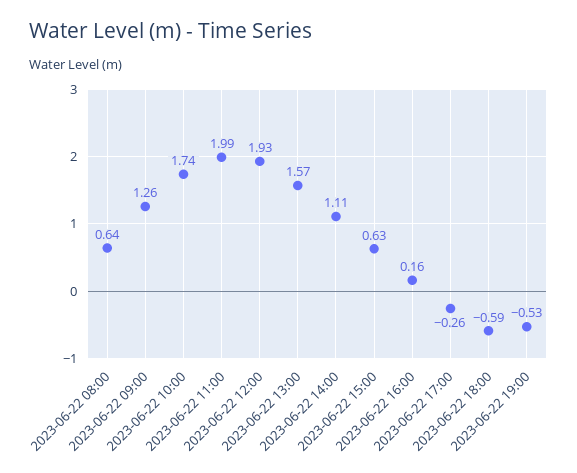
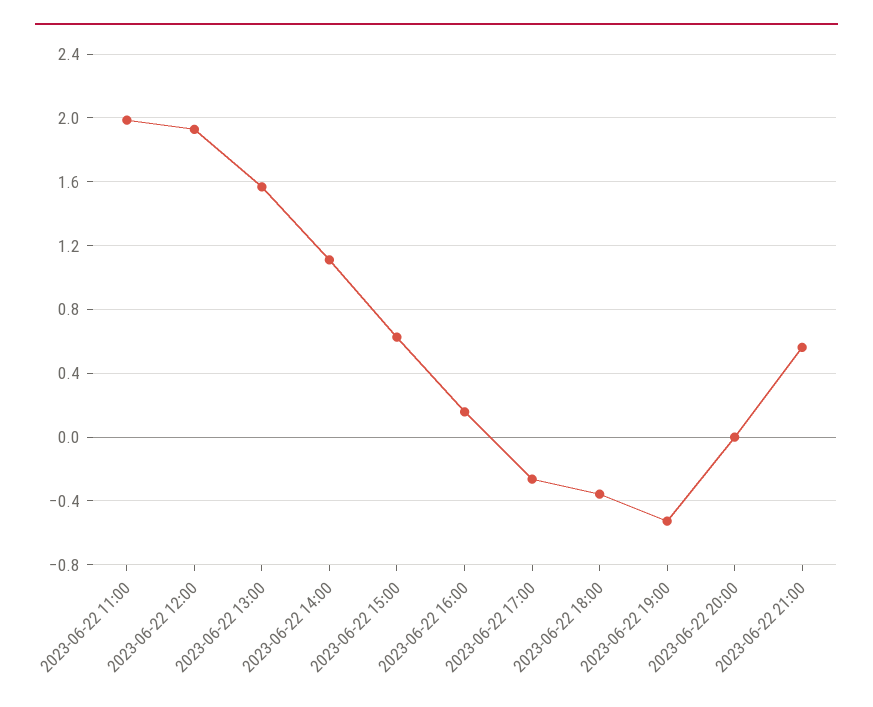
2023-06-22 08:00: 0.64 -> none
2023-06-22 09:00: 1.26 -> none
2023-06-22 10:00: 1.74 -> none
2023-06-22 18:00: -0.59 -> -0.35
2023-06-22 20:00: none -> 0
2023-06-22 21:00: none -> 0.55

